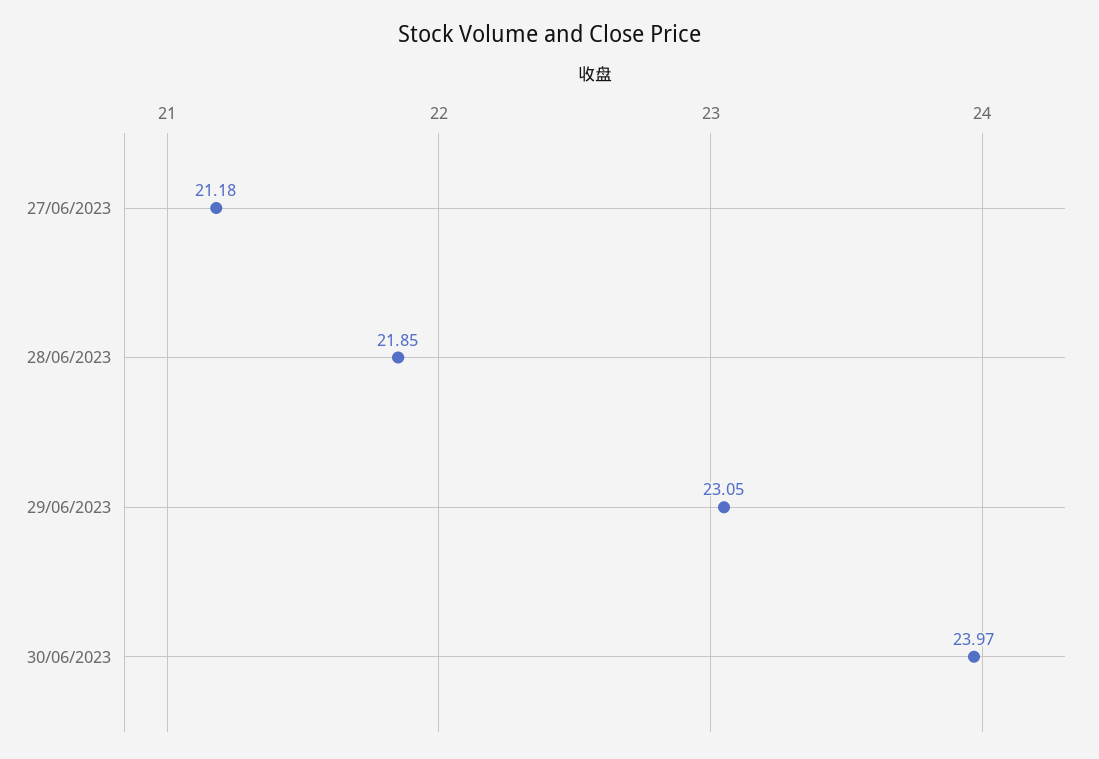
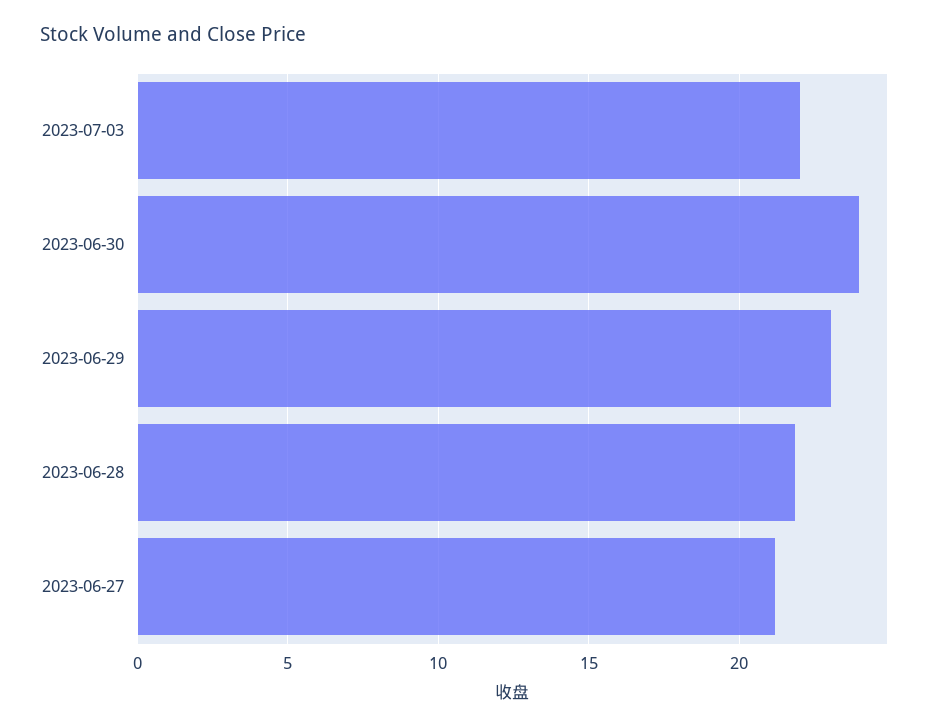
2023-07-03: none -> 22

